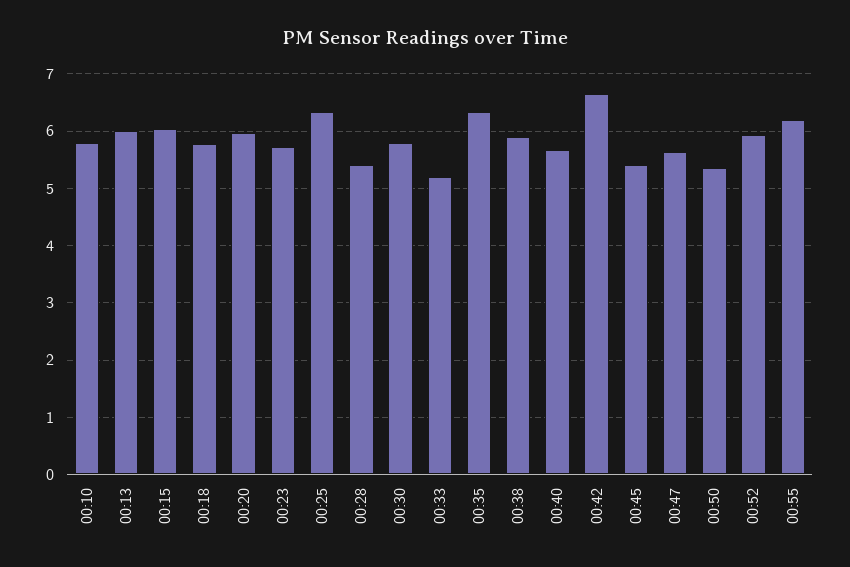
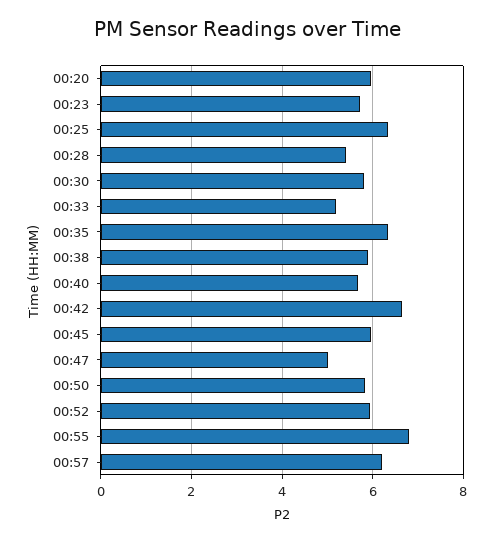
00:10: 5.8 -> none
00:13: 6 -> none
00:15: 6 -> none
00:18: 5.8 -> none
00:45: 5.4 -> 6
00:47: 5.6 -> 5
00:50: 5.4 -> 5.8
00:55: 6.2 -> 6.8
00:57: none -> 6.2

